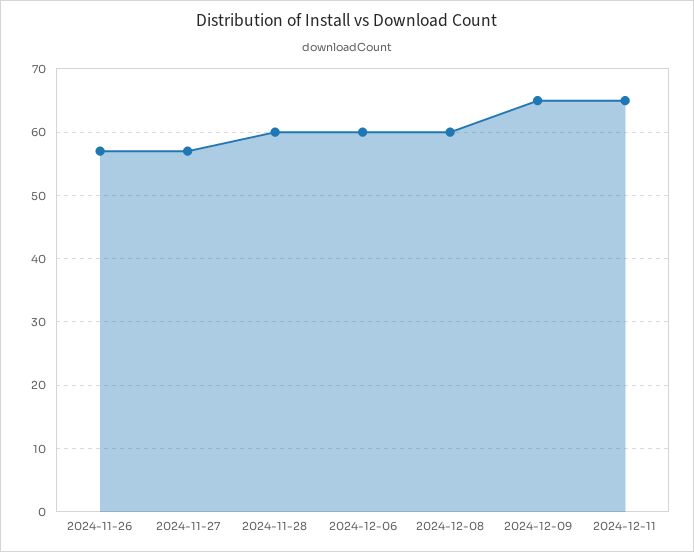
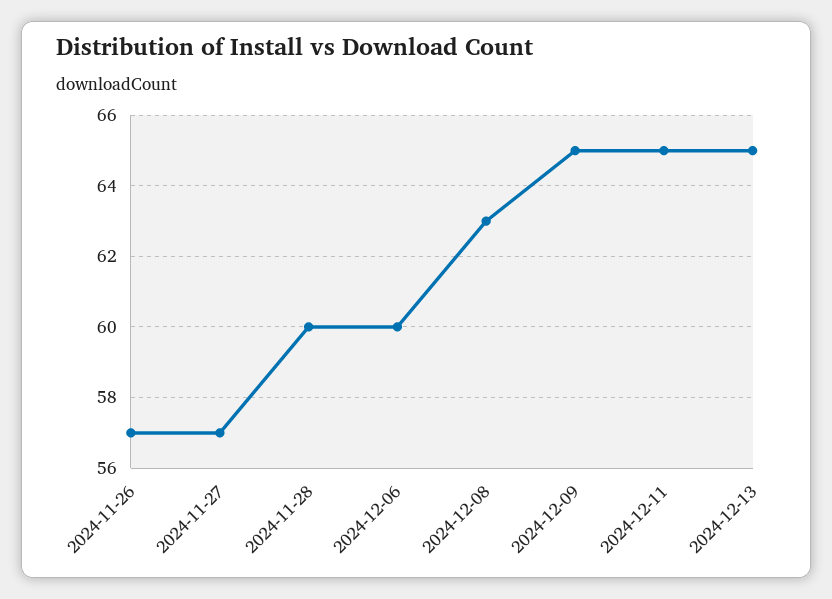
2024-12-08: 60 -> 63
2024-12-13: none -> 65

